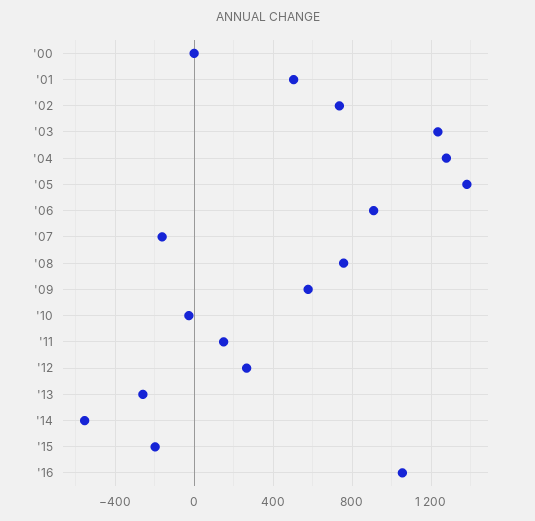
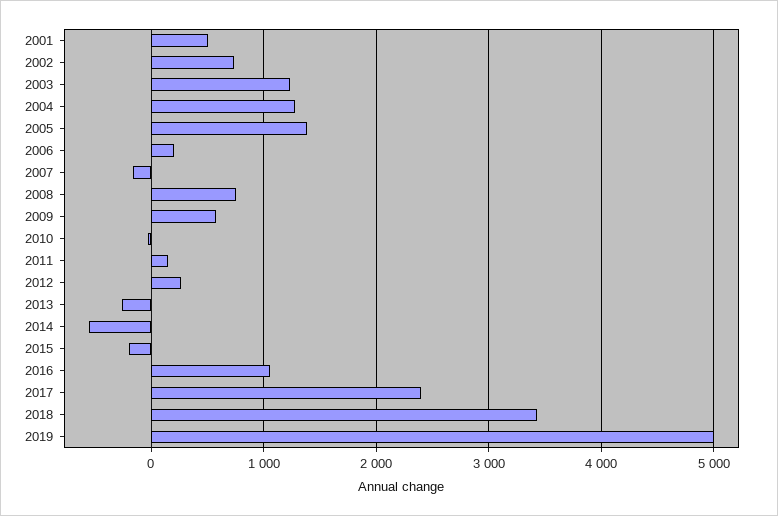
'00: 0 -> none
'06: 900 -> 200
2017: none -> 2400
2018: none -> 3400
2019: none -> 5000

